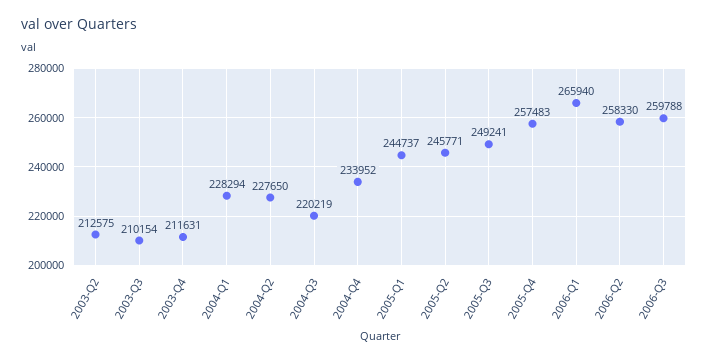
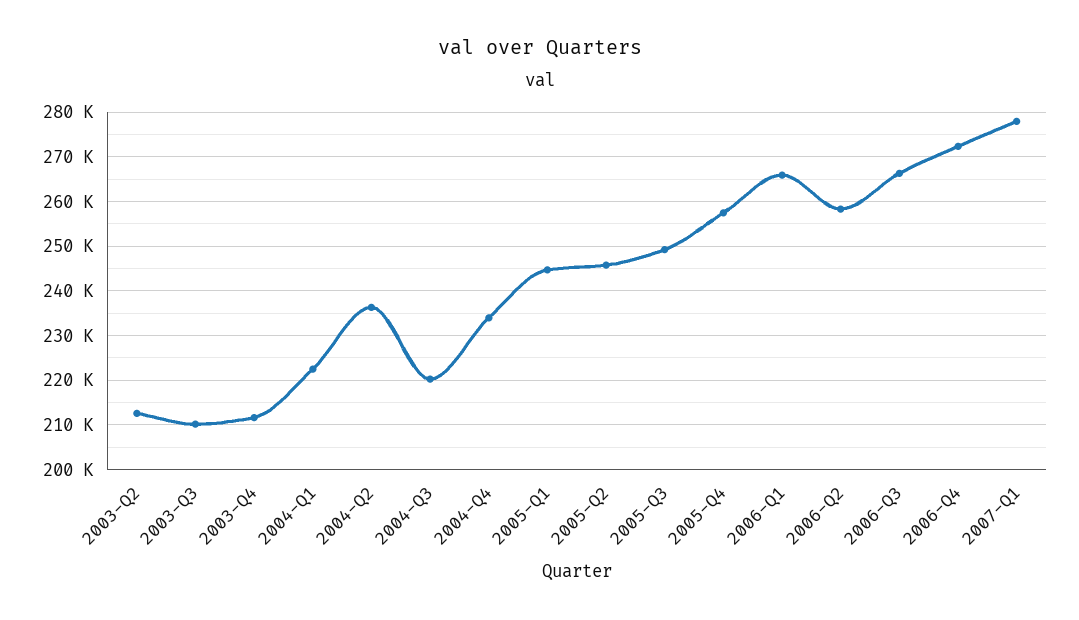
2004-Q1: 228294 -> 222000
2004-Q2: 227650 -> 236000
2006-Q3: 259788 -> 266000
2006-Q4: none -> 272000
2007-Q1: none -> 278000

